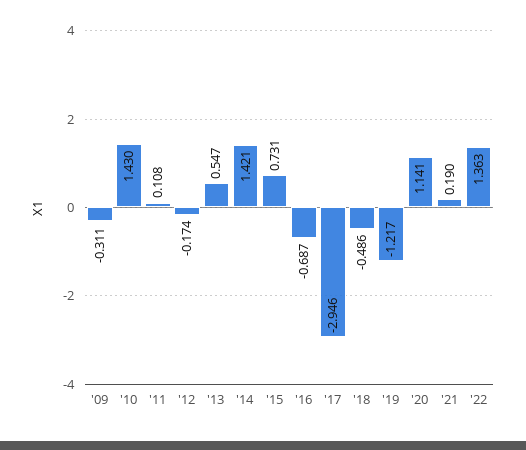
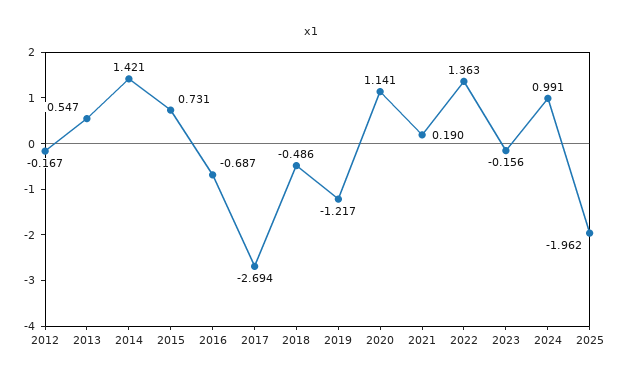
'09: -0.311 -> none
'10: 1.43 -> none
'11: 0.108 -> none
'12: -0.174 -> -0.167
'17: -2.946 -> -2.694
2023: none -> -0.156
2024: none -> 0.991
2025: none -> -1.962

